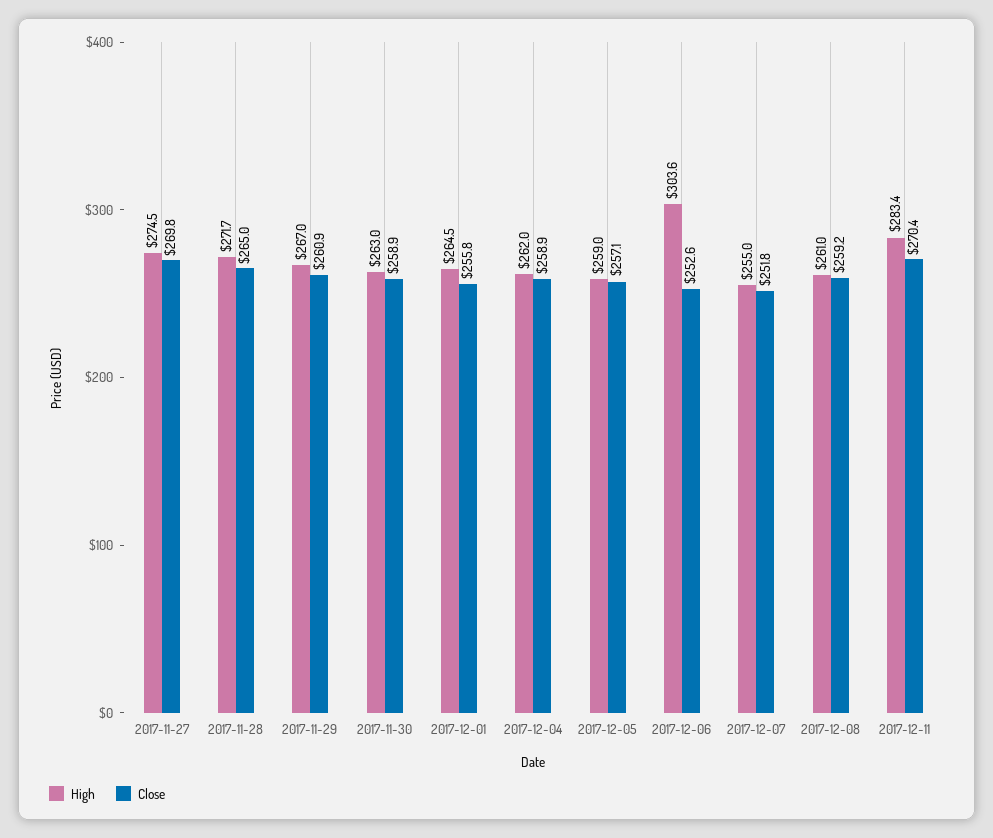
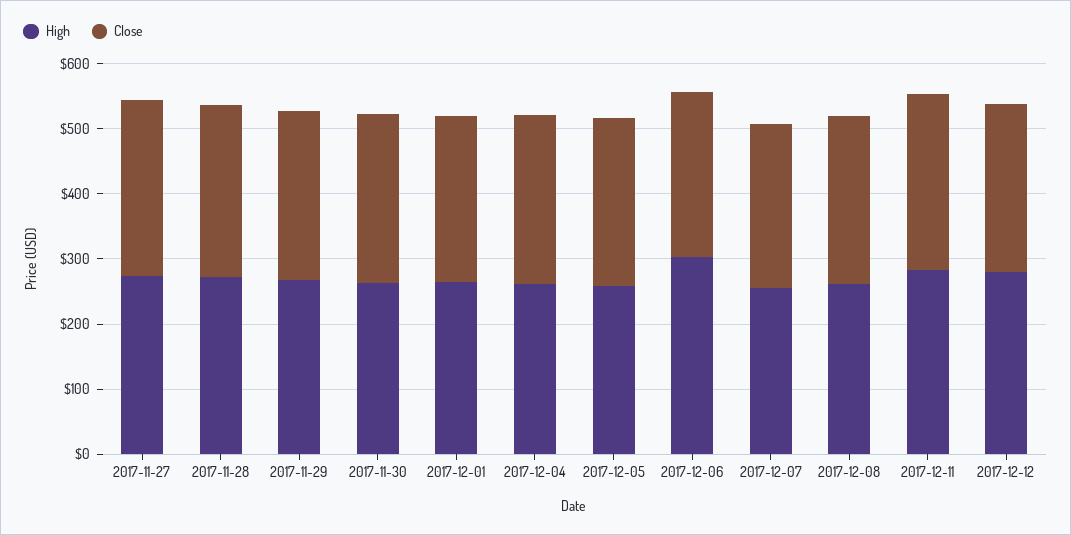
High, 2017-12-12: none -> 280
Close, 2017-12-12: none -> 260

